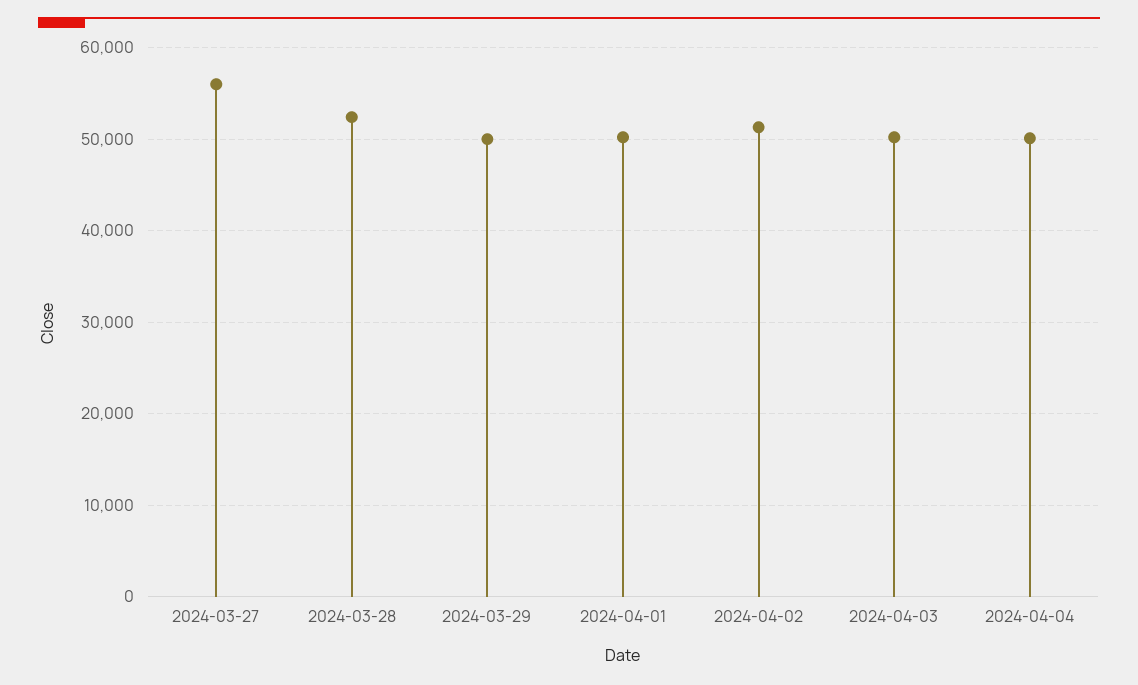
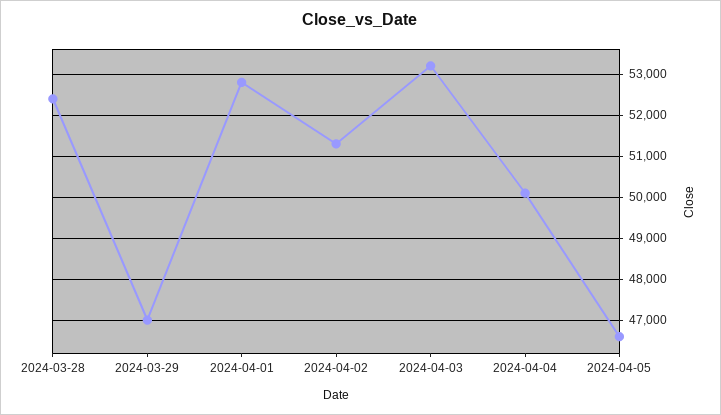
2024-03-27: 56000 -> none
2024-03-29: 50000 -> 47000
2024-04-01: 50000 -> 52800
2024-04-03: 50000 -> 53200
2024-04-05: none -> 46600

